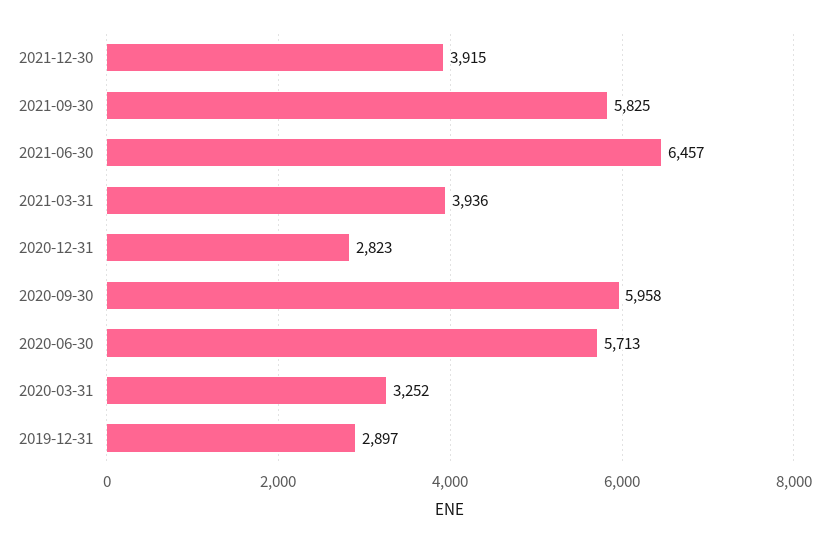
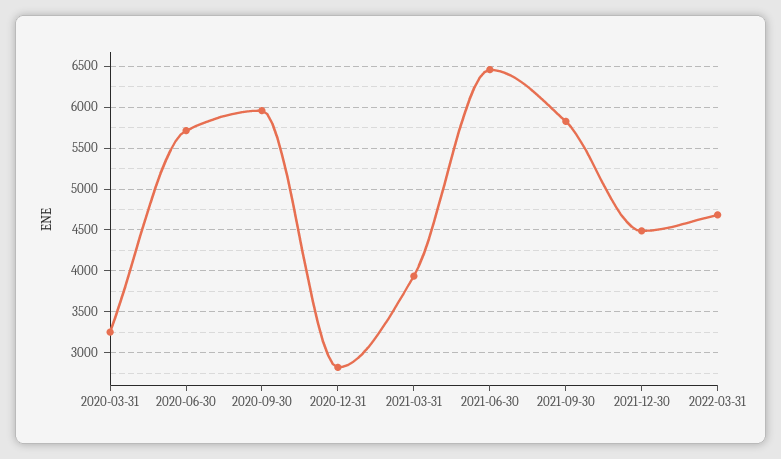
2021-12-30: 3915 -> 4500
2019-12-31: 2897 -> none
2022-03-31: none -> 4700

